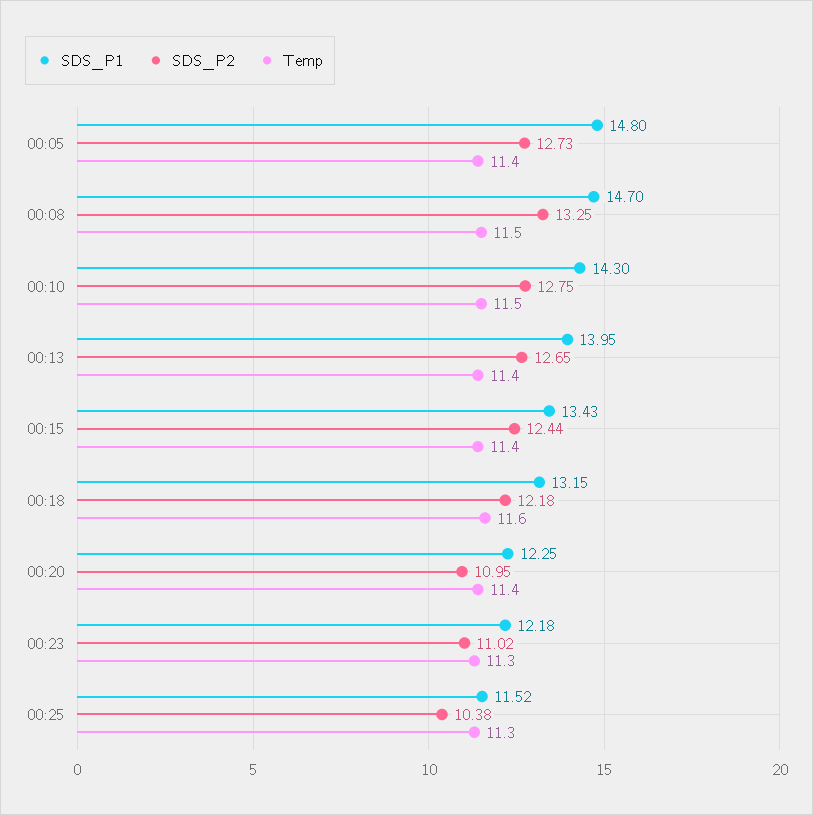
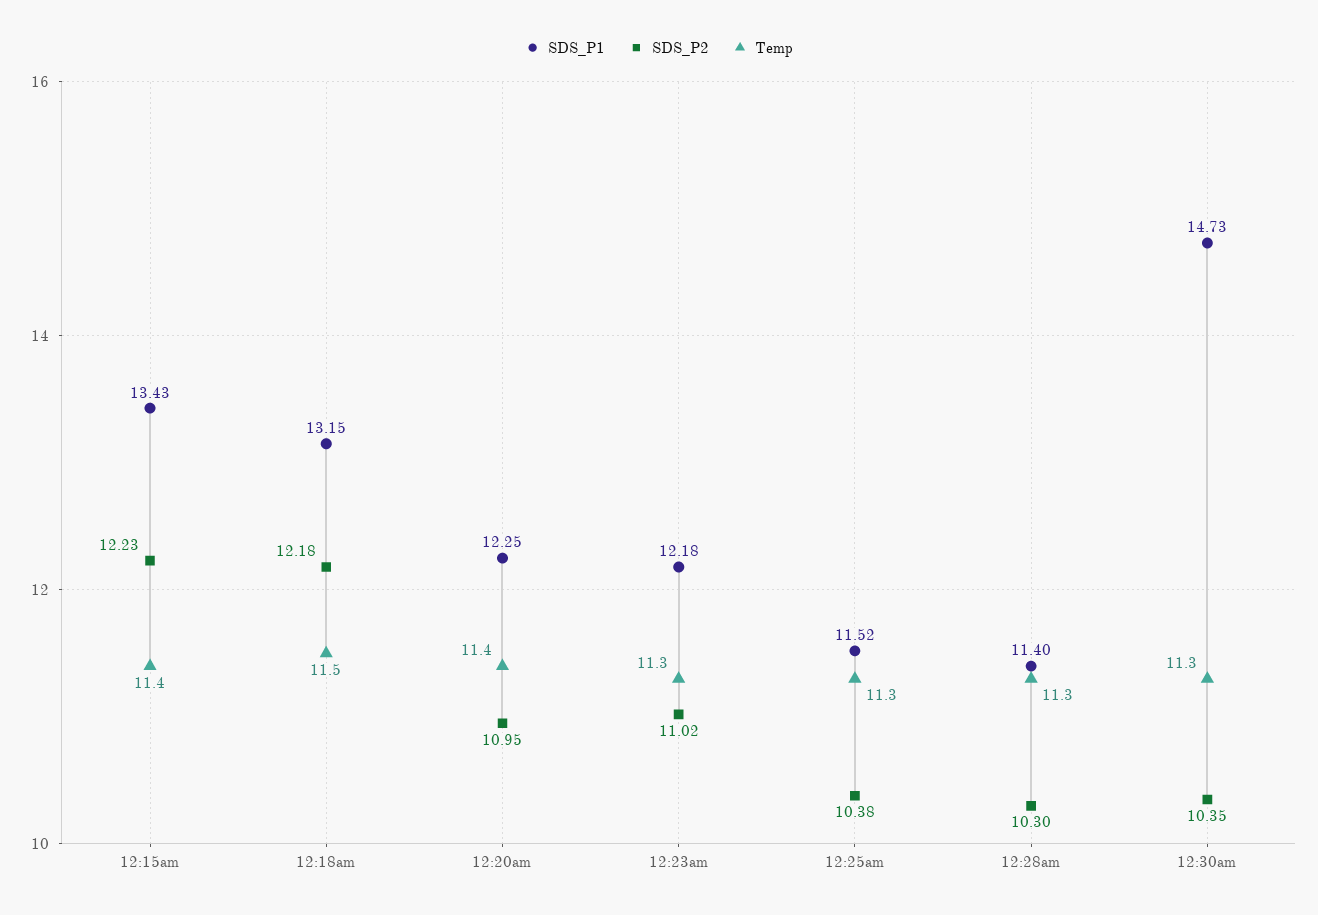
SDS_P1, 00:05: 14.8 -> none
SDS_P2, 00:05: 12.73 -> none
Temp, 00:05: 11.4 -> none
SDS_P1, 00:08: 14.7 -> none
SDS_P2, 00:08: 13.25 -> none
Temp, 00:08: 11.5 -> none
SDS_P1, 00:10: 14.3 -> none
SDS_P2, 00:10: 12.75 -> none
Temp, 00:10: 11.5 -> none
SDS_P1, 00:13: 13.95 -> none
SDS_P2, 00:13: 12.65 -> none
Temp, 00:13: 11.4 -> none
SDS_P2, 00:15: 12.44 -> 12.23
Temp, 00:18: 11.6 -> 11.5
SDS_P1, 12:28am: none -> 11.4
SDS_P2, 12:28am: none -> 10.3
Temp, 12:28am: none -> 11.3
SDS_P1, 12:30am: none -> 14.73
SDS_P2, 12:30am: none -> 10.35
Temp, 12:30am: none -> 11.3

